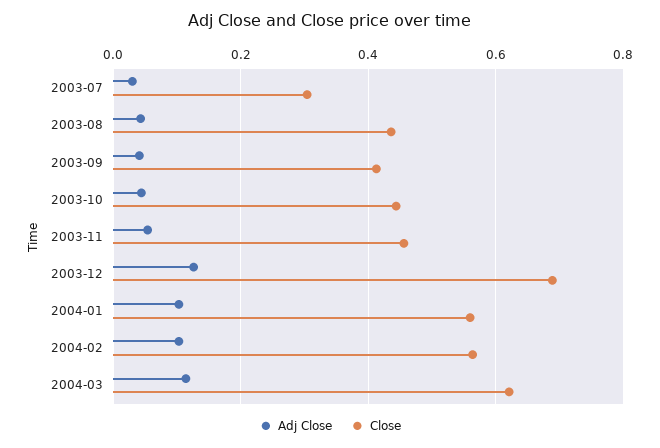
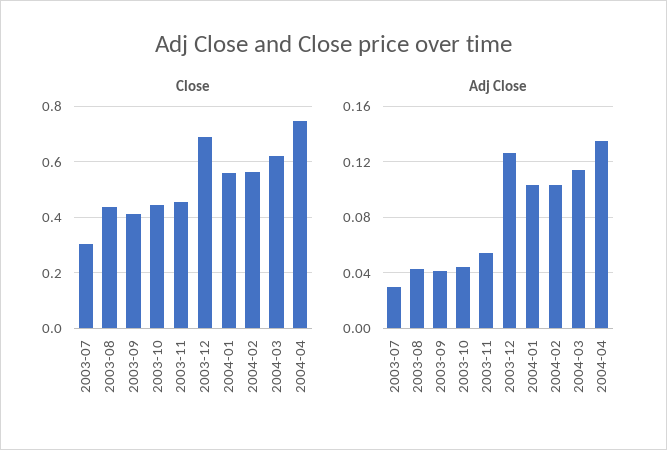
Close, 2004-04: none -> 0.75
Adj Close, 2004-04: none -> 0.135

